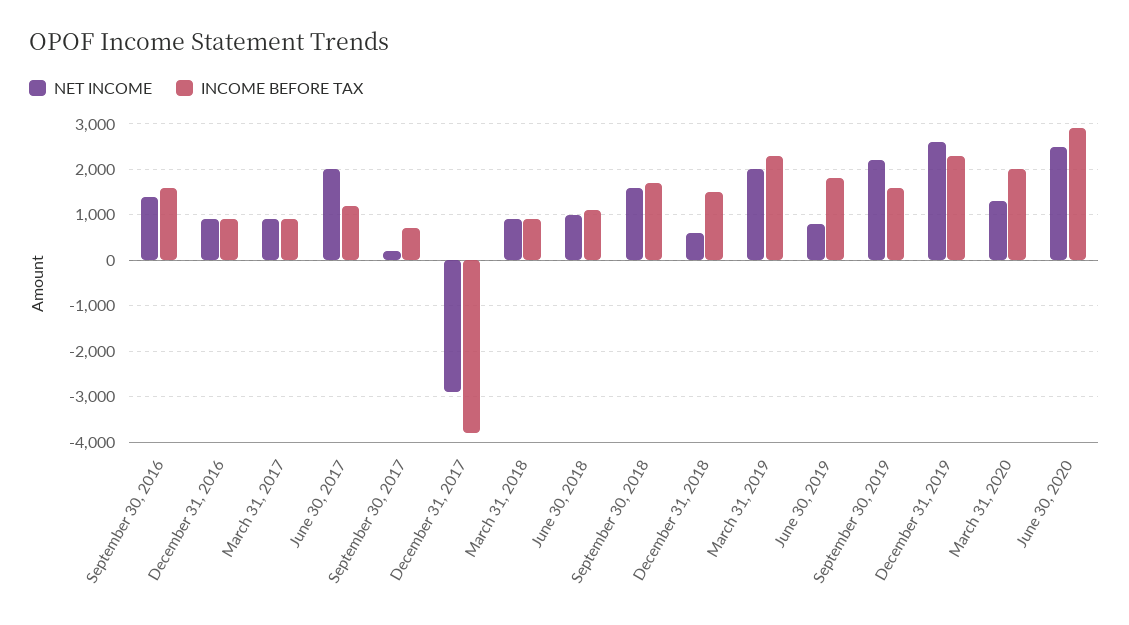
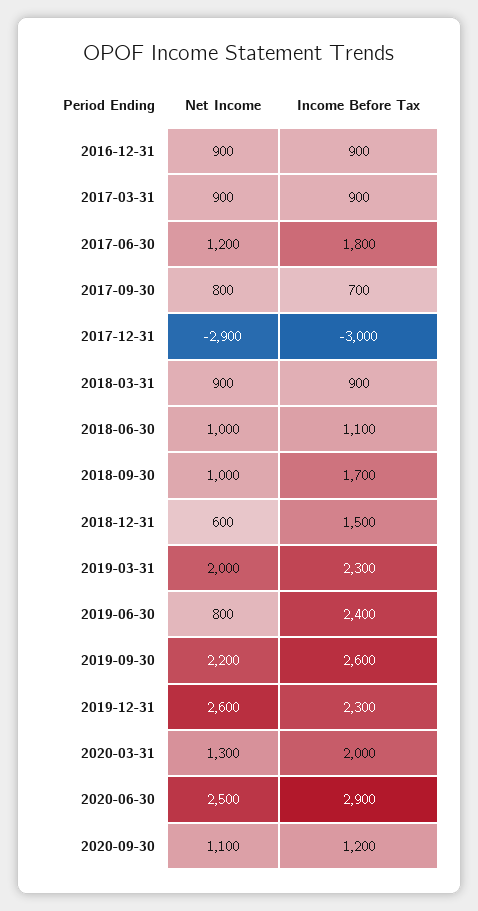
NET INCOME, September 30, 2016: 1400 -> none
INCOME BEFORE TAX, September 30, 2016: 1600 -> none
NET INCOME, June 30, 2017: 2000 -> 1200
INCOME BEFORE TAX, June 30, 2017: 1200 -> 1800
NET INCOME, September 30, 2017: 200 -> 800
INCOME BEFORE TAX, December 31, 2017: -3800 -> -3000
NET INCOME, September 30, 2018: 1600 -> 1000
INCOME BEFORE TAX, June 30, 2019: 1800 -> 2400
INCOME BEFORE TAX, September 30, 2019: 1600 -> 2600
NET INCOME, 2020-09-30: none -> 1100
INCOME BEFORE TAX, 2020-09-30: none -> 1200

